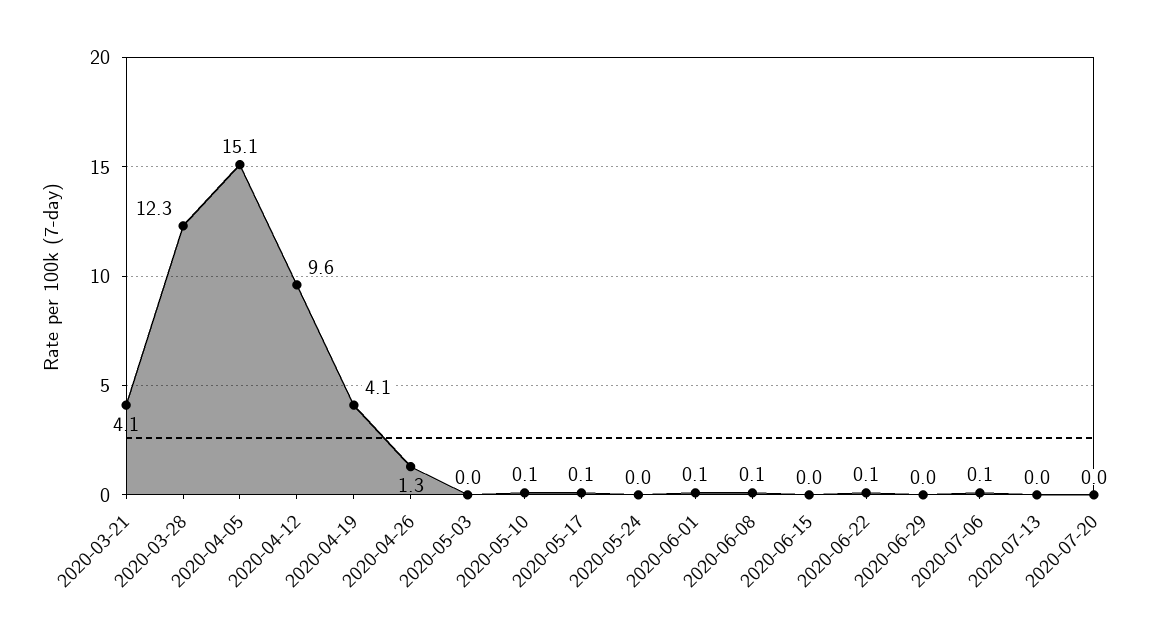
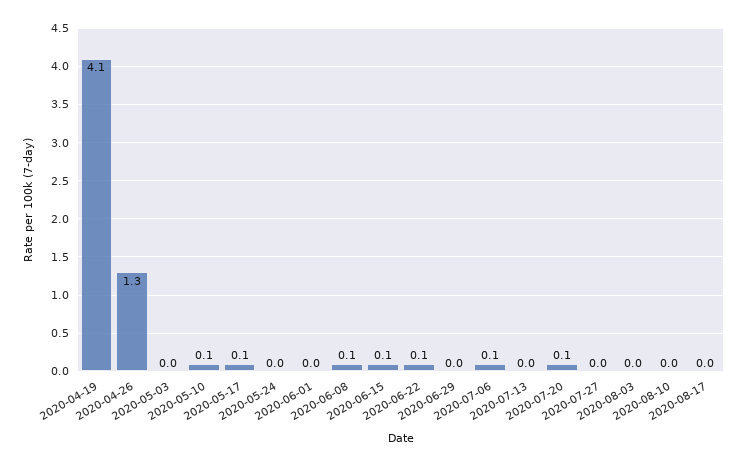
2020-03-21: 4.1 -> none
2020-03-28: 12.3 -> none
2020-04-05: 15.1 -> none
2020-04-12: 9.6 -> none
2020-06-01: 0.1 -> 0
2020-06-15: 0 -> 0.1
2020-07-20: 0 -> 0.1
2020-07-27: none -> 0
2020-08-03: none -> 0
2020-08-10: none -> 0
2020-08-17: none -> 0

